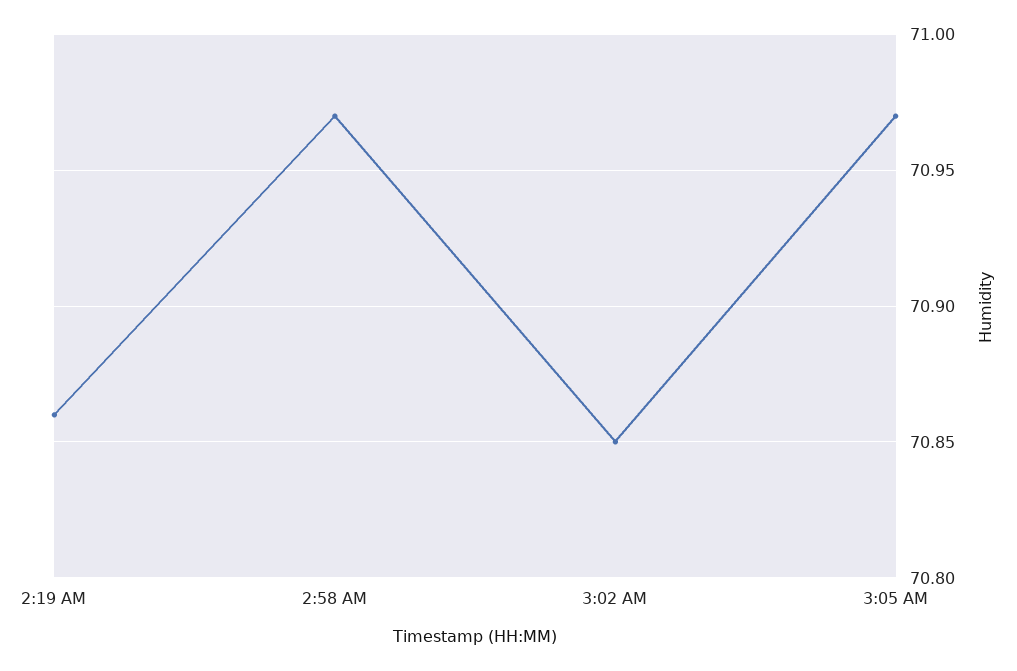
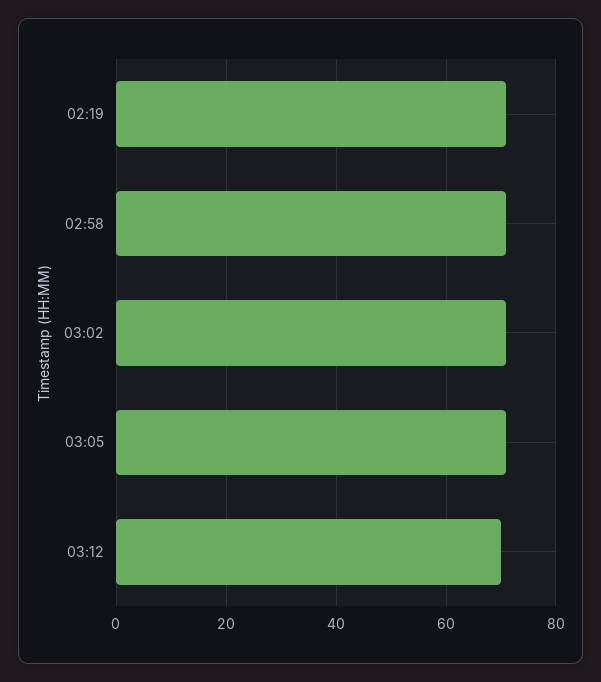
03:12: none -> 70

